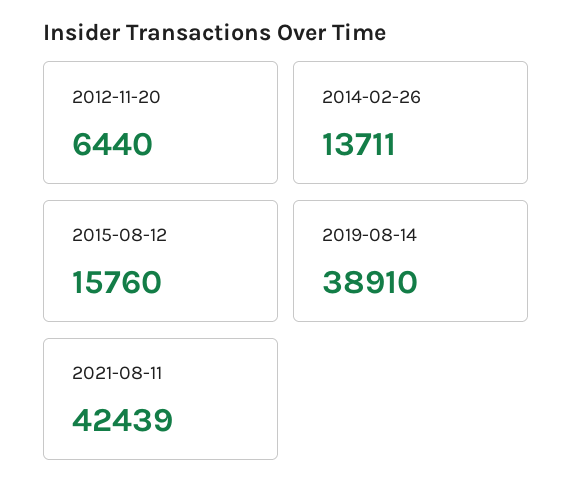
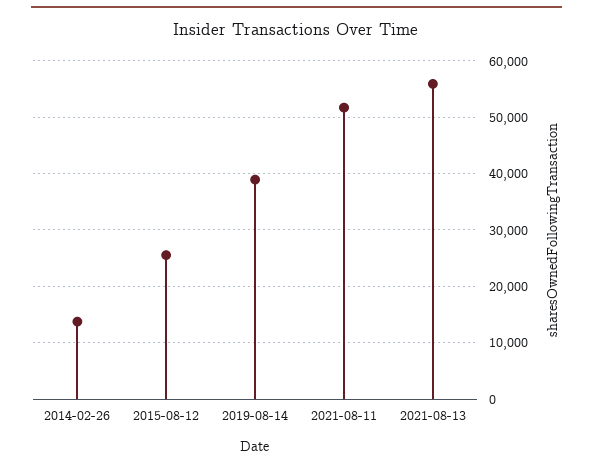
2012-11-20: 6440 -> none
2015-08-12: 15760 -> 26000
2021-08-11: 42439 -> 52000
2021-08-13: none -> 56000

